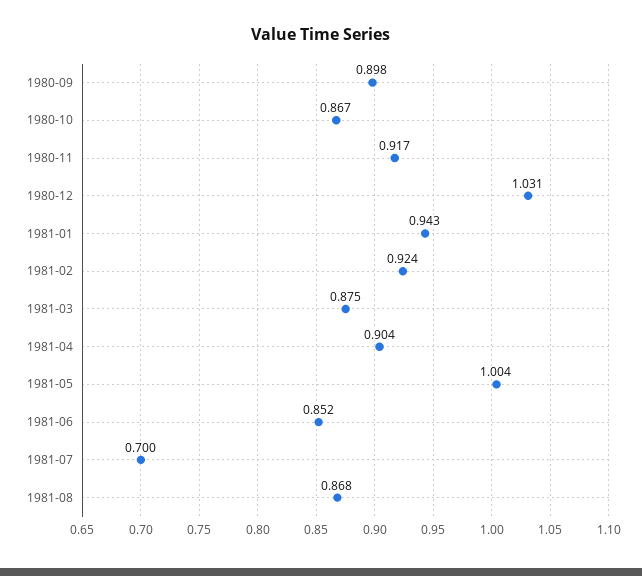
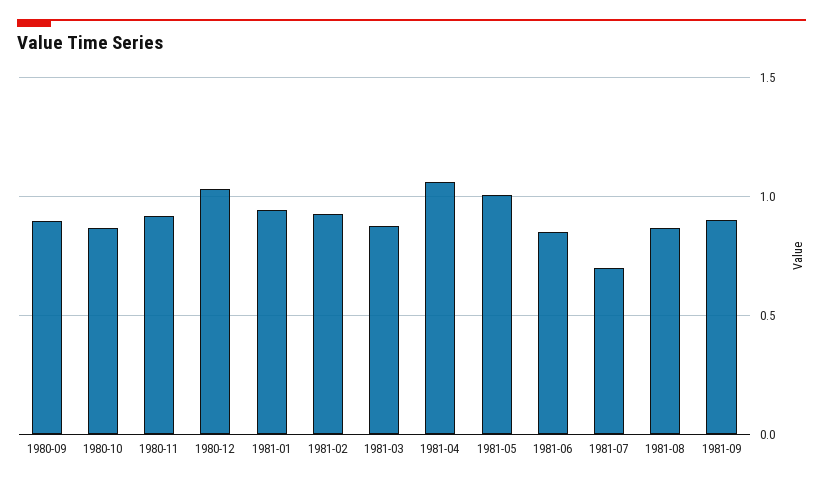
1981-04: 0.904 -> 1.05
1981-09: none -> 0.9

